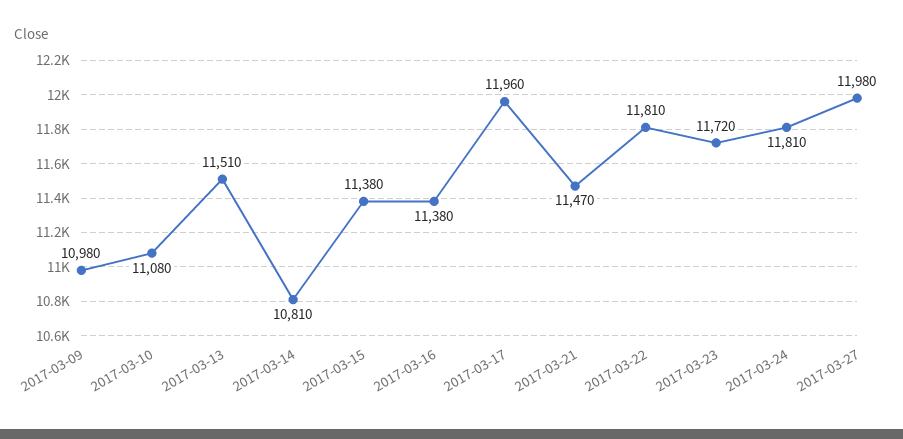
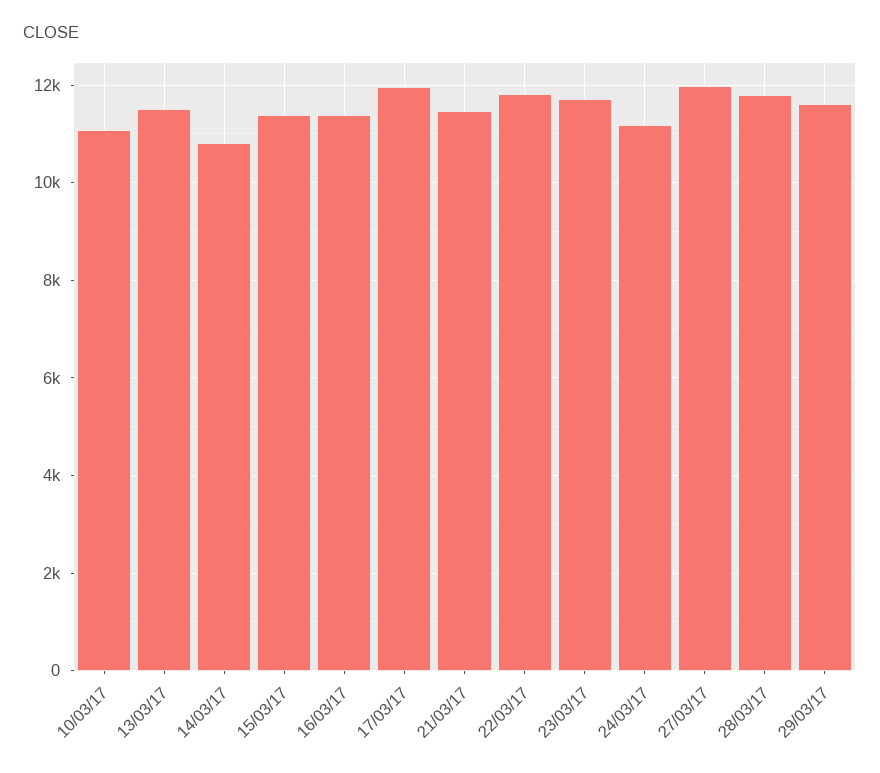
2017-03-09: 10980 -> none
2017-03-24: 11810 -> 11200
28/03/17: none -> 11800
29/03/17: none -> 11600

